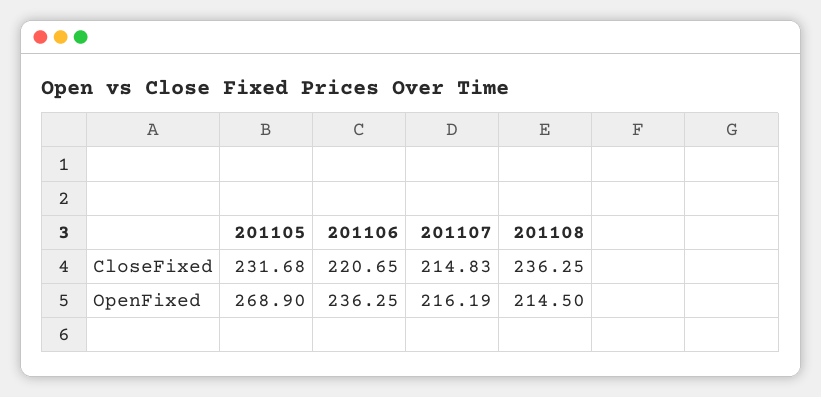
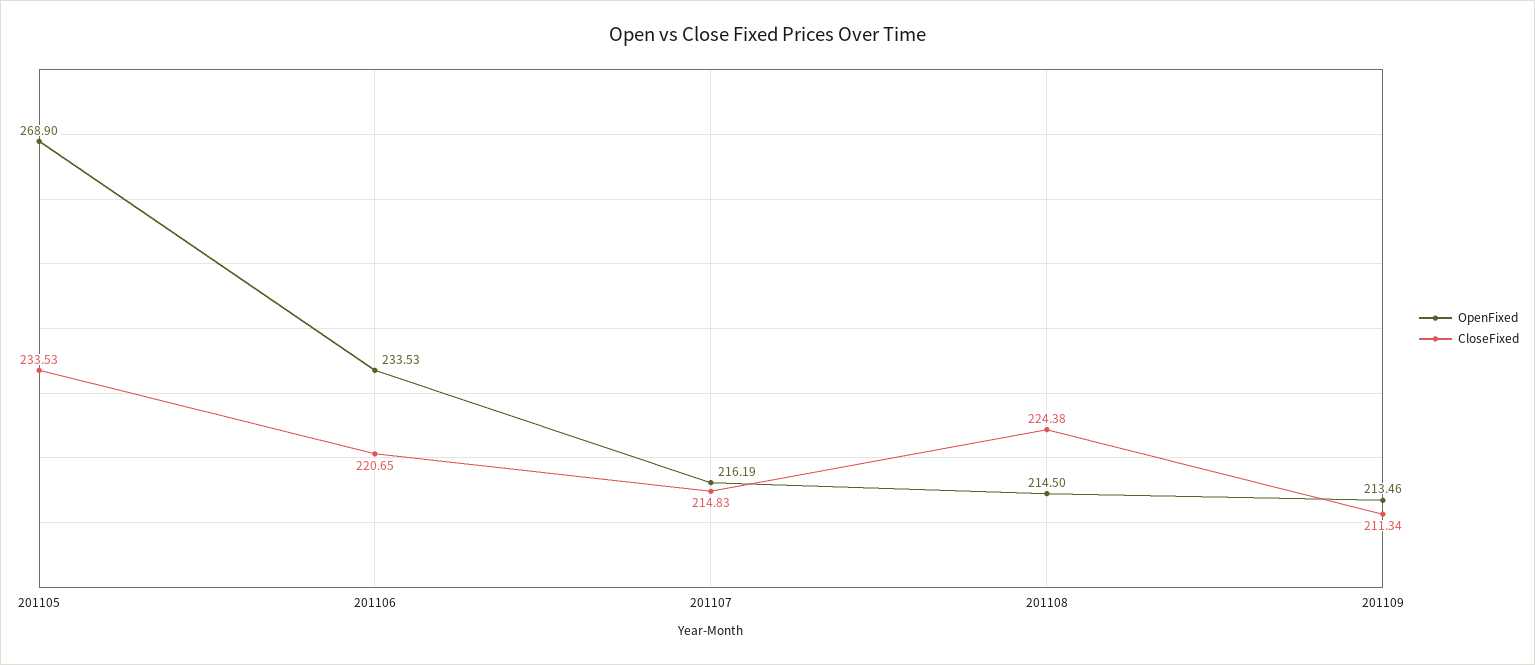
CloseFixed, 201105: 231.68 -> 233.53
CloseFixed, 201108: 236.25 -> 224.38
OpenFixed, 201106: 236.25 -> 233.53
OpenFixed, 201109: none -> 213.46
CloseFixed, 201109: none -> 211.34

